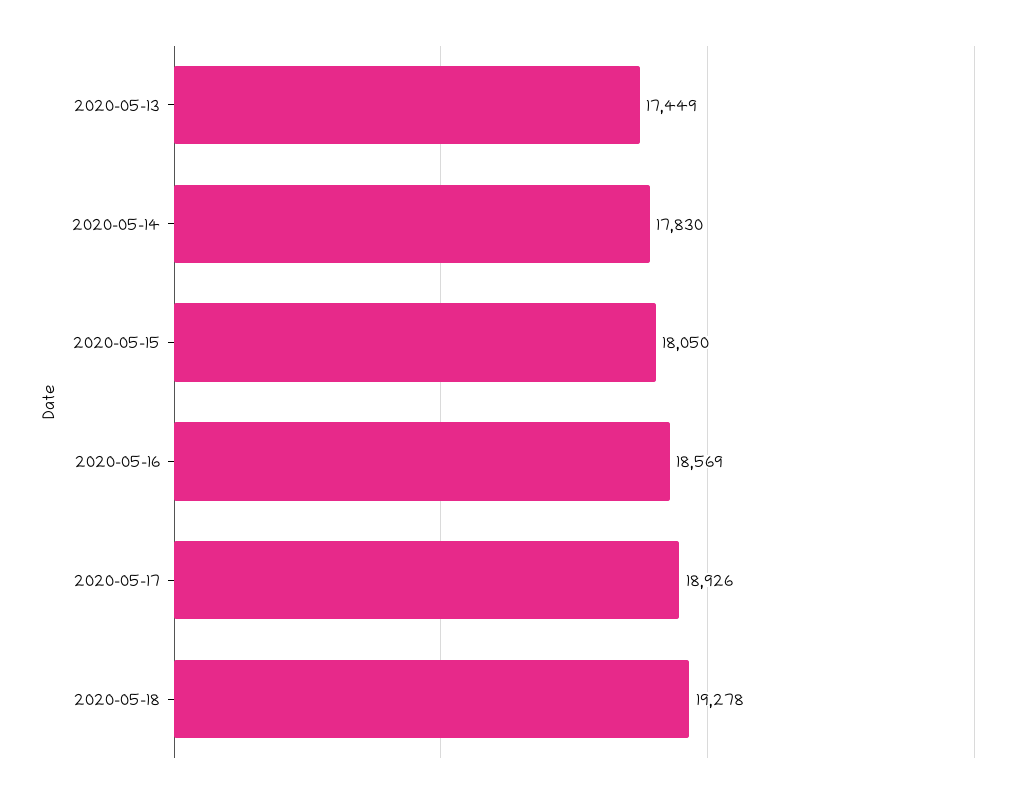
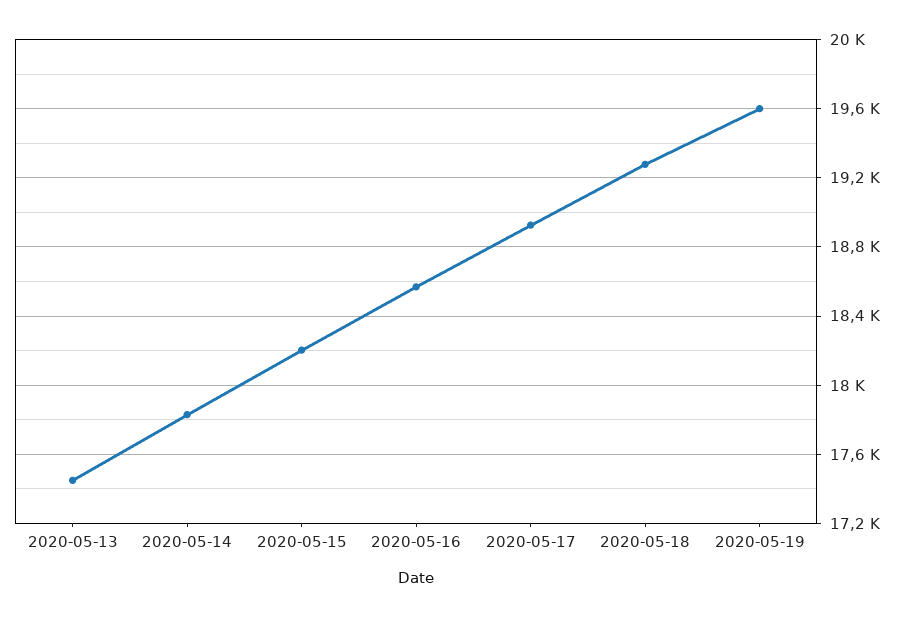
2020-05-15: 18050 -> 18200
2020-05-19: none -> 19600

